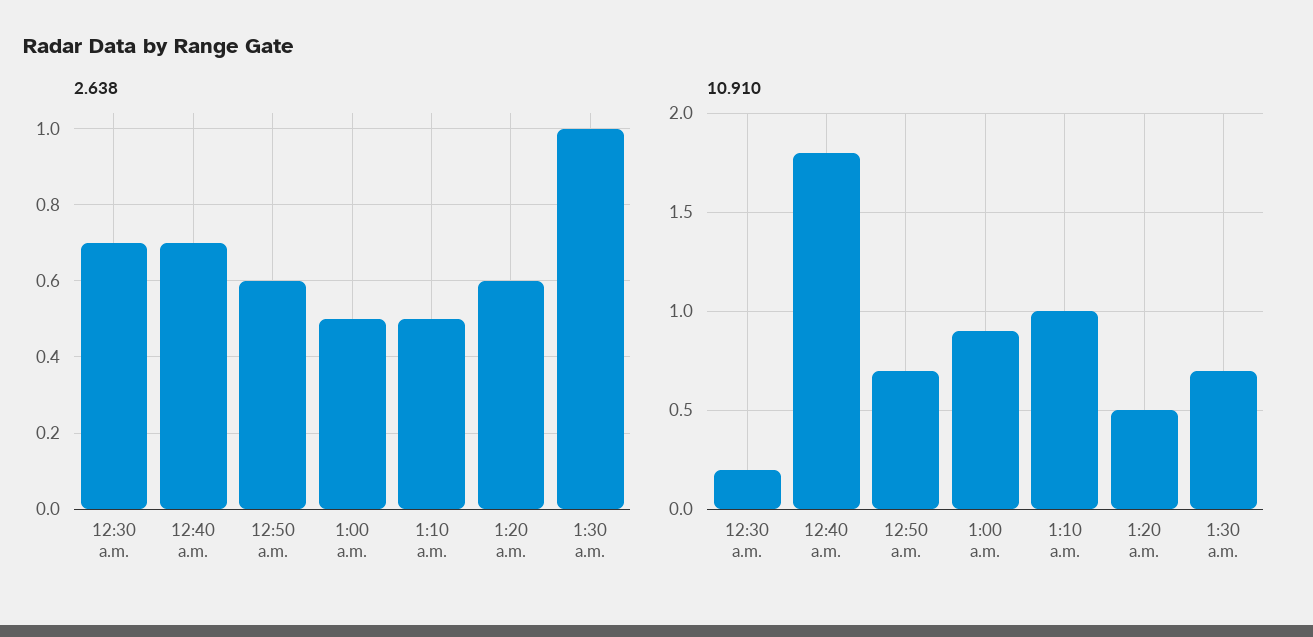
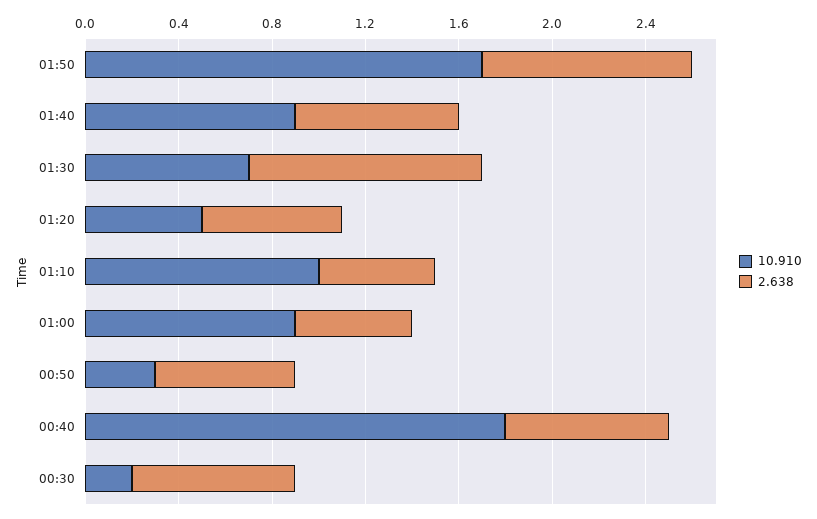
10.910, 12:50 a.m.: 0.7 -> 0.3
10.910, 01:50: none -> 1.7
2.638, 01:50: none -> 0.9
10.910, 01:40: none -> 0.9
2.638, 01:40: none -> 0.7

